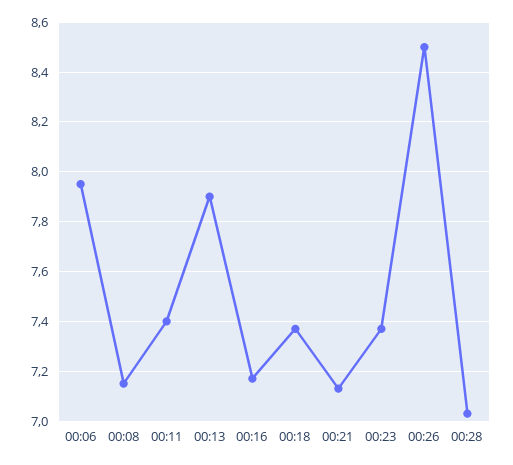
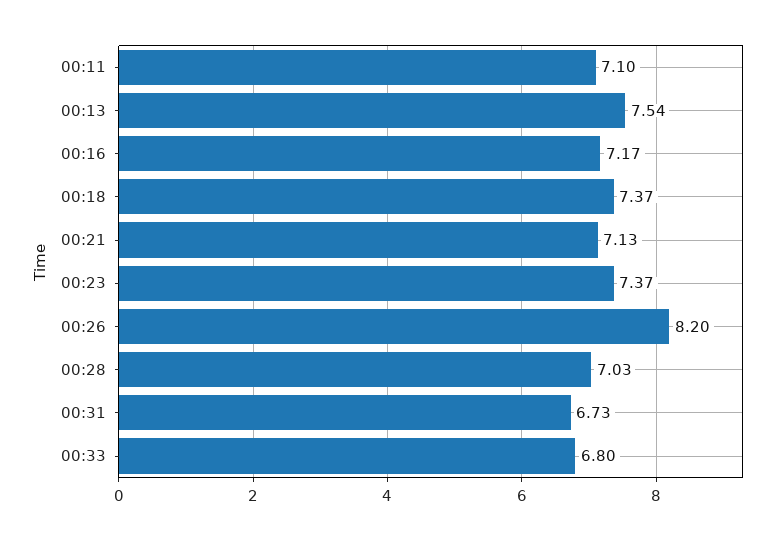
00:06: 7.95 -> none
00:08: 7.15 -> none
00:11: 7.4 -> 7.1
00:13: 7.9 -> 7.54
00:26: 8.5 -> 8.2
00:31: none -> 6.73
00:33: none -> 6.8

